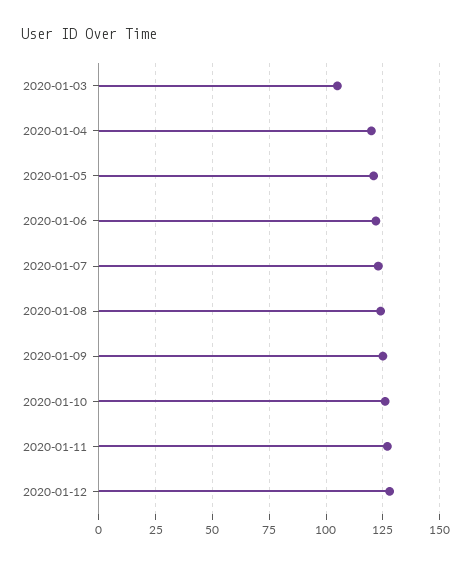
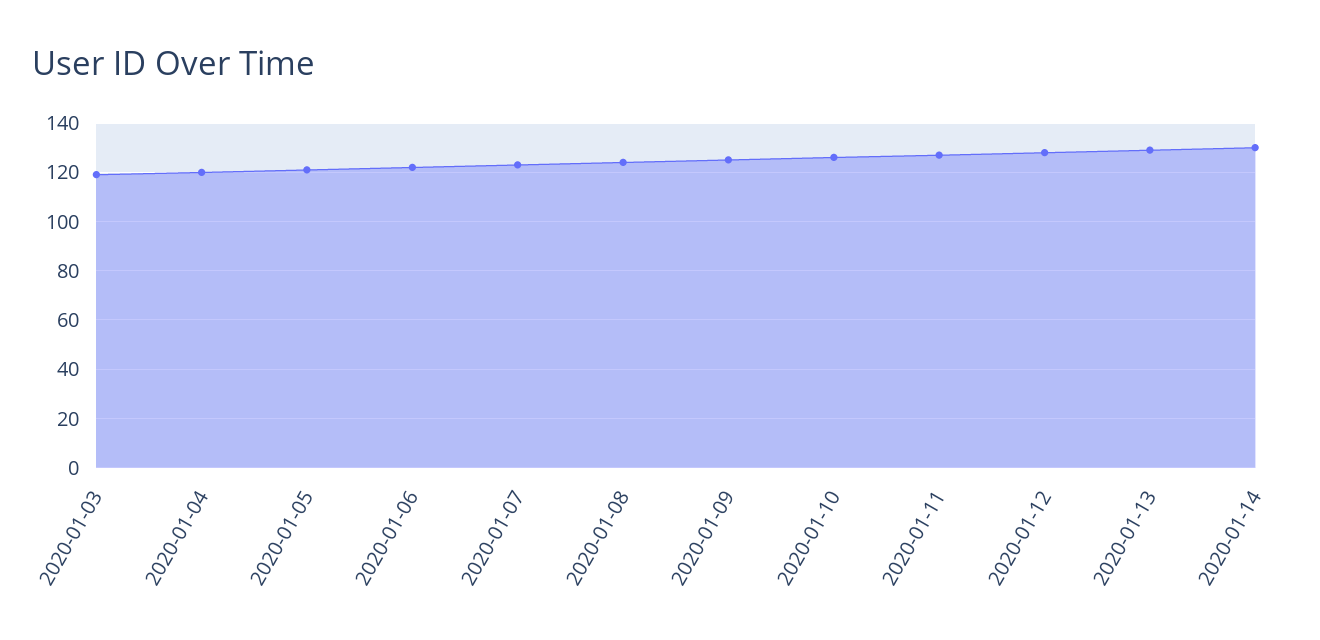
2020-01-03: 105 -> 120
2020-01-13: none -> 130
2020-01-14: none -> 130

